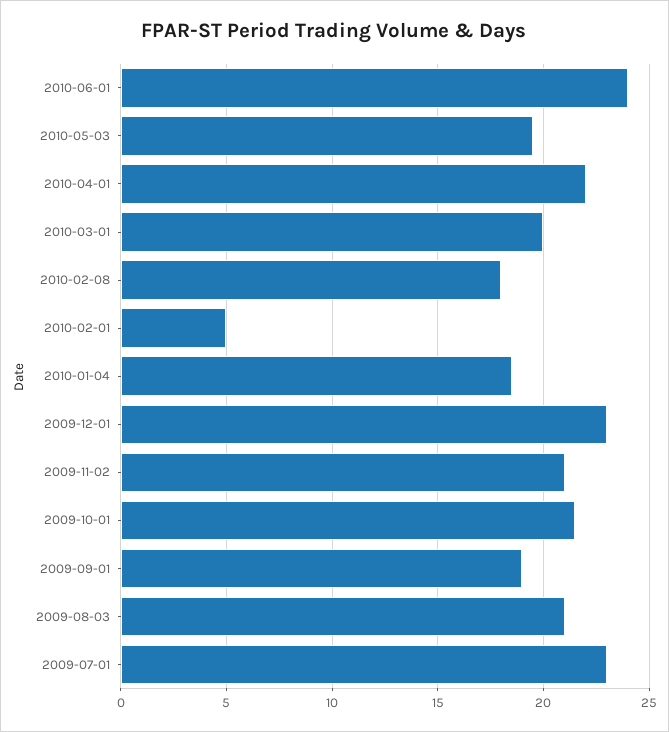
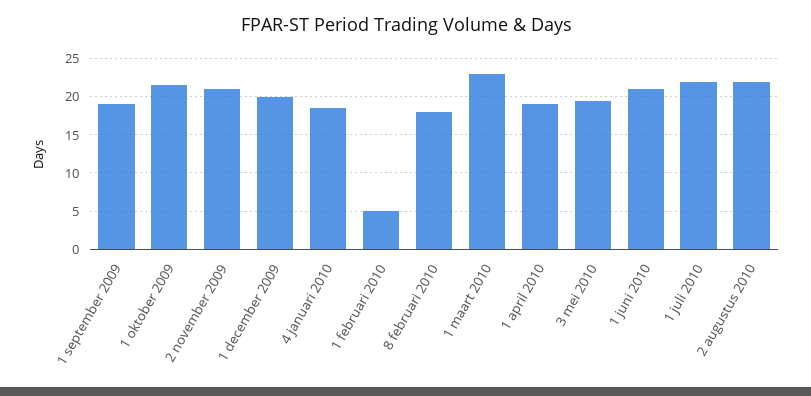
2010-06-01: 24 -> 21
2010-04-01: 22 -> 19
2010-03-01: 20 -> 23
2009-12-01: 23 -> 20
2009-08-03: 21 -> none
2009-07-01: 23 -> none
1 juli 2010: none -> 22
2 augustus 2010: none -> 22

